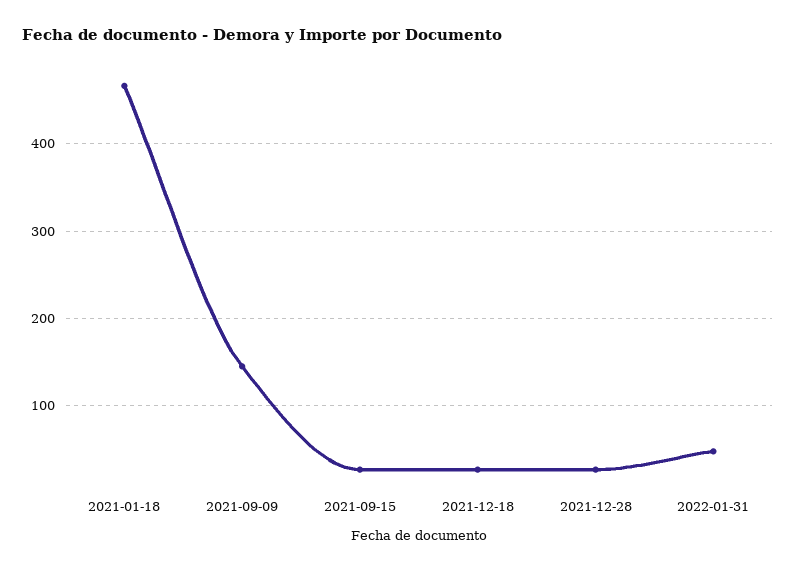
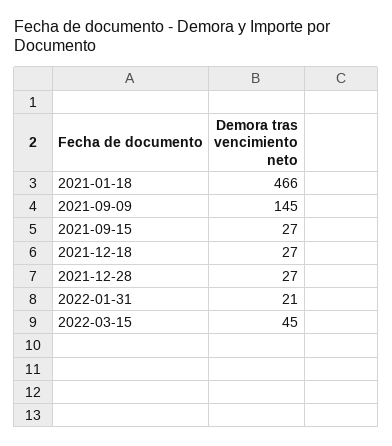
2022-01-31: 50 -> 21
2022-03-15: none -> 45

